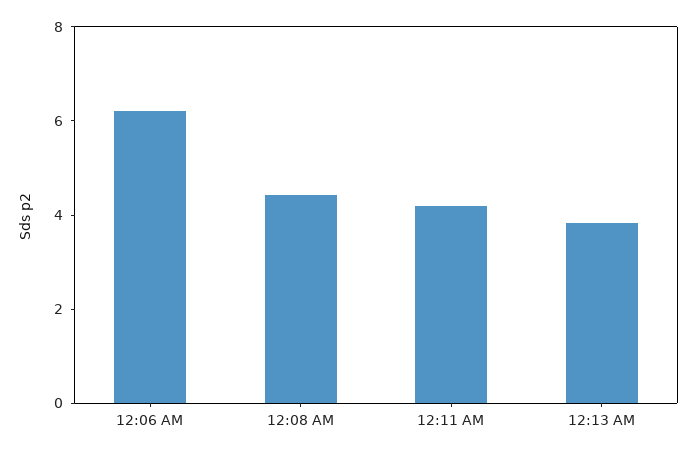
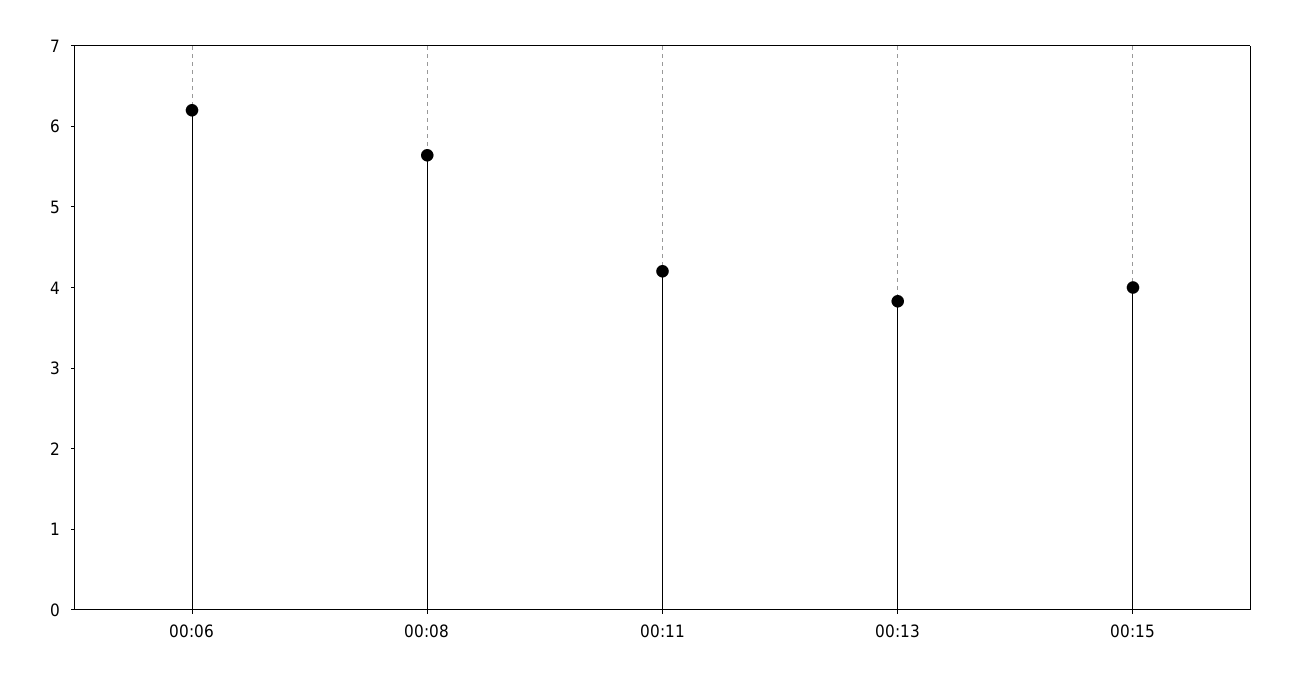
12:08 AM: 4.5 -> 5.6
00:15: none -> 4

